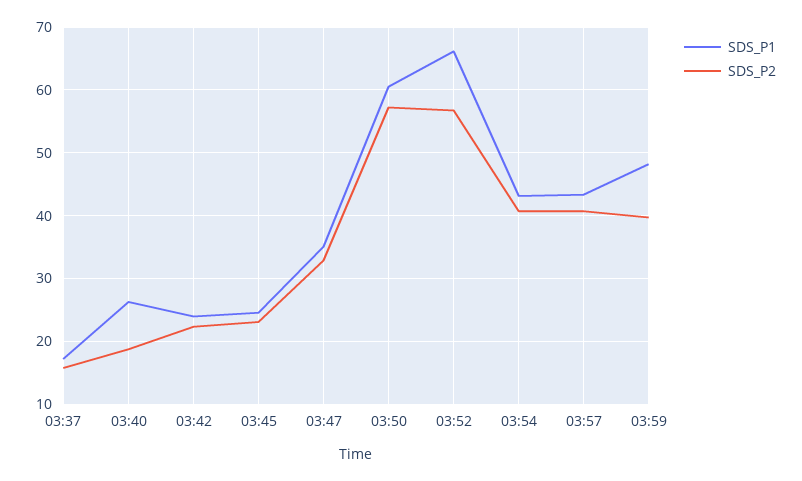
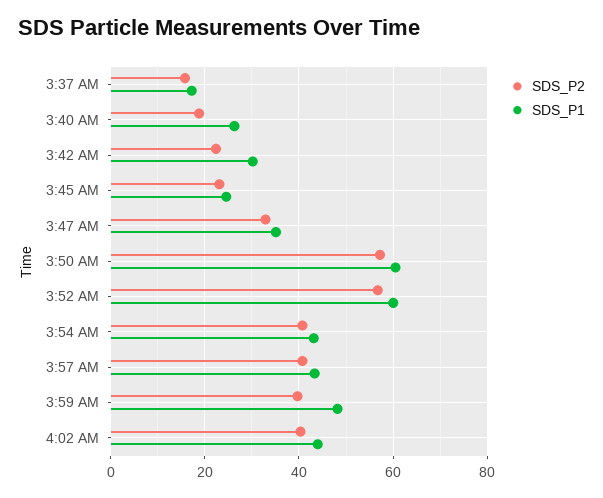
SDS_P1, 03:42: 24 -> 30
SDS_P1, 03:52: 66 -> 60
SDS_P2, 4:02 AM: none -> 40
SDS_P1, 4:02 AM: none -> 44

